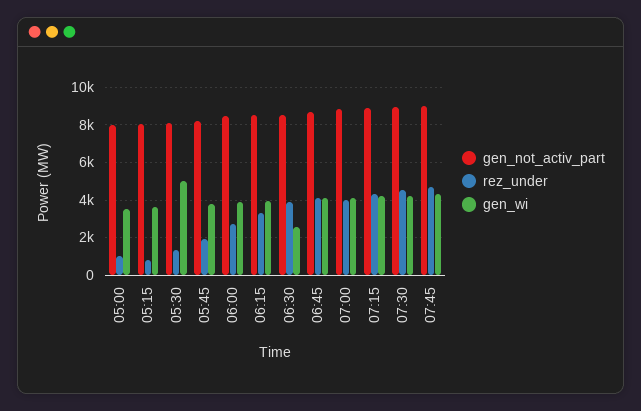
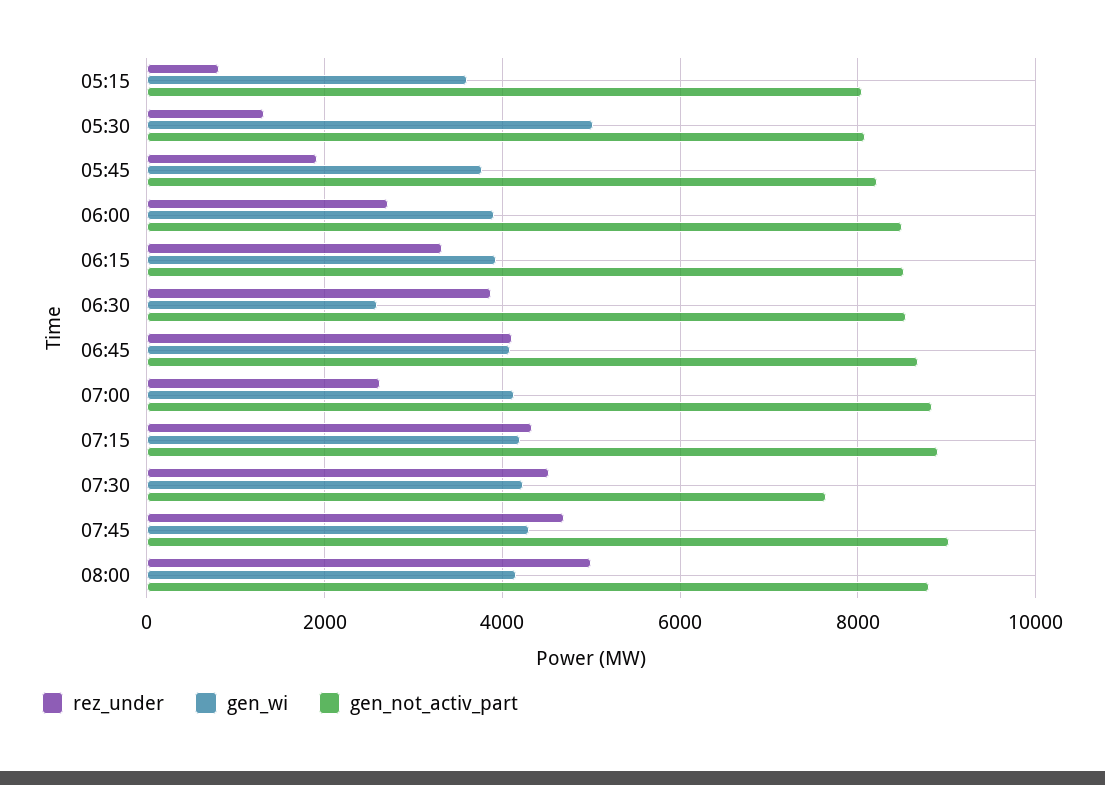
gen_not_activ_part, 05:00: 8000 -> none
rez_under, 05:00: 1000 -> none
gen_wi, 05:00: 3500 -> none
rez_under, 07:00: 4000 -> 2600
gen_not_activ_part, 07:30: 9000 -> 7600
rez_under, 08:00: none -> 5000
gen_wi, 08:00: none -> 4200
gen_not_activ_part, 08:00: none -> 8800

